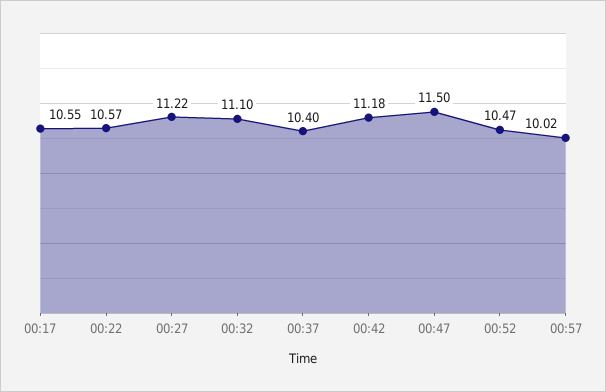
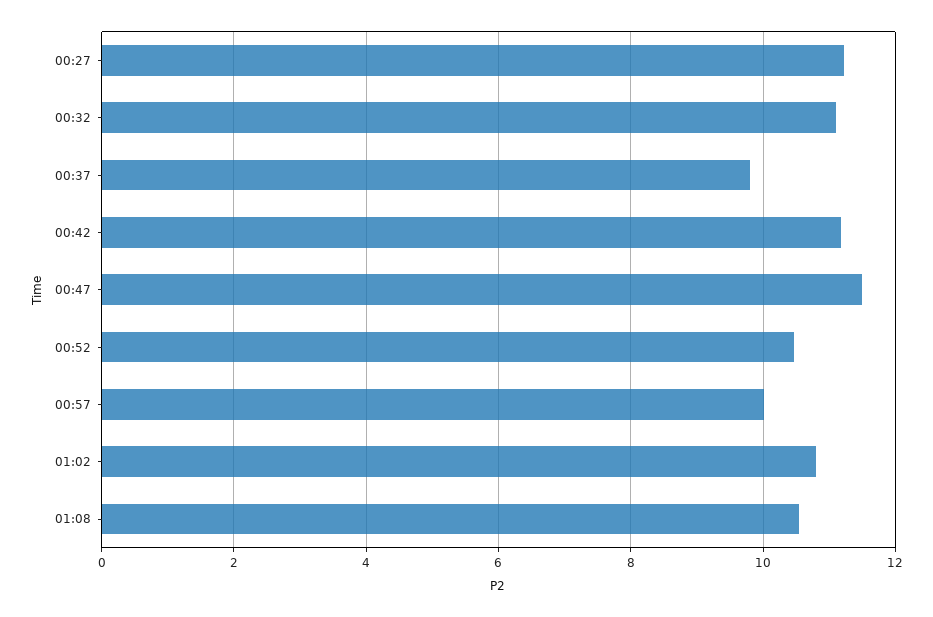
00:17: 10.55 -> none
00:22: 10.57 -> none
00:37: 10.4 -> 9.8
01:02: none -> 10.8
01:08: none -> 10.6

